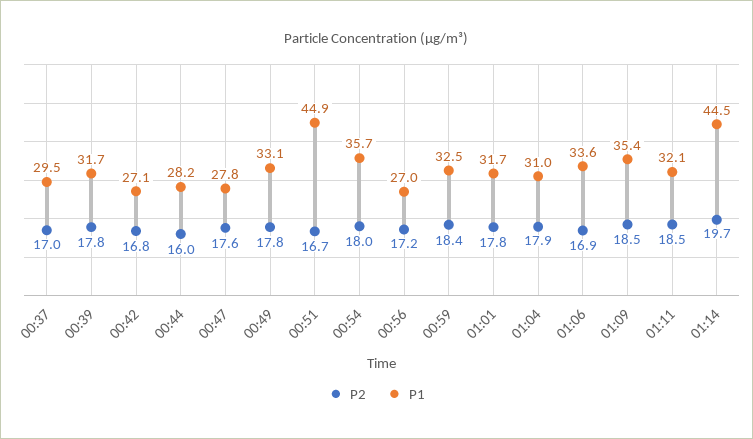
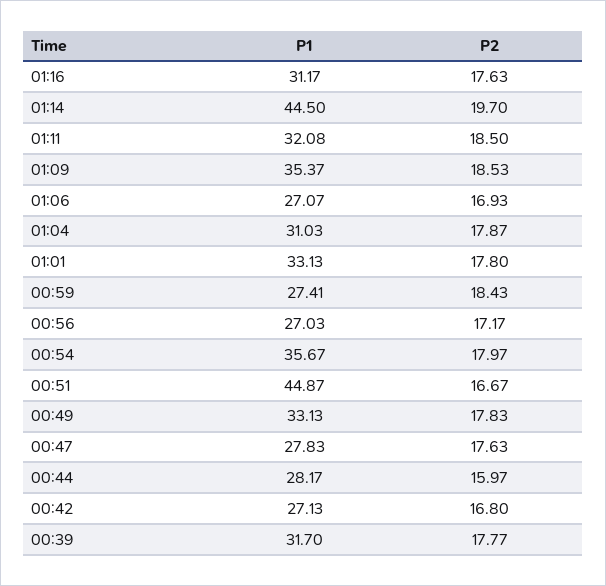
P2, 00:37: 17 -> none
P1, 00:37: 29.5 -> none
P1, 00:59: 32.5 -> 27.41
P1, 01:01: 31.7 -> 33.13
P1, 01:06: 33.6 -> 27.07
P1, 01:16: none -> 31.17
P2, 01:16: none -> 17.63

